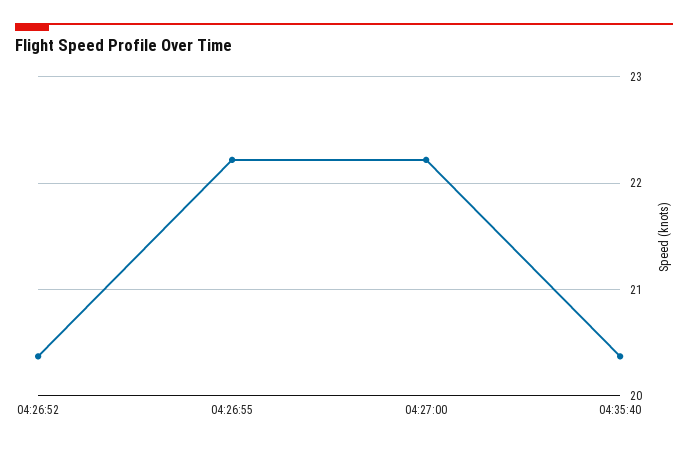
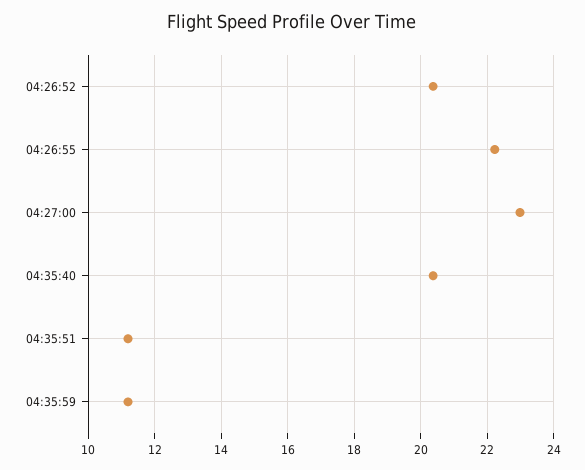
04:27:00: 22.2 -> 23
04:35:51: none -> 11.2
04:35:59: none -> 11.2

